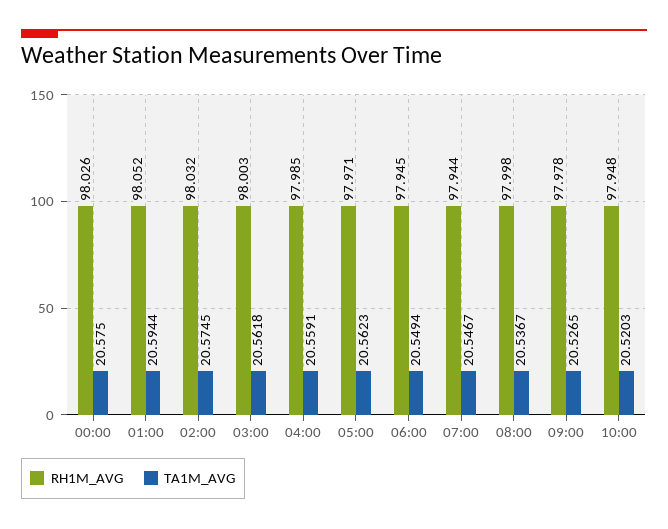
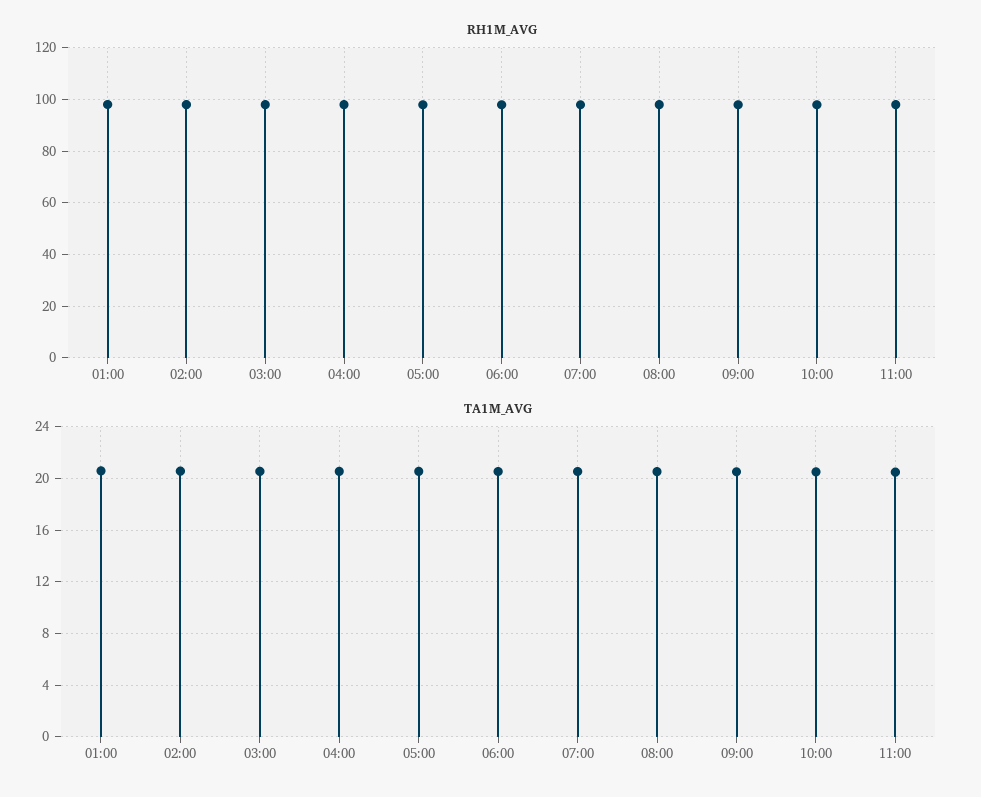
RH1M_AVG, 00:00: 98.026 -> none
TA1M_AVG, 00:00: 20.575 -> none
RH1M_AVG, 11:00: none -> 97.5
TA1M_AVG, 11:00: none -> 20.5

